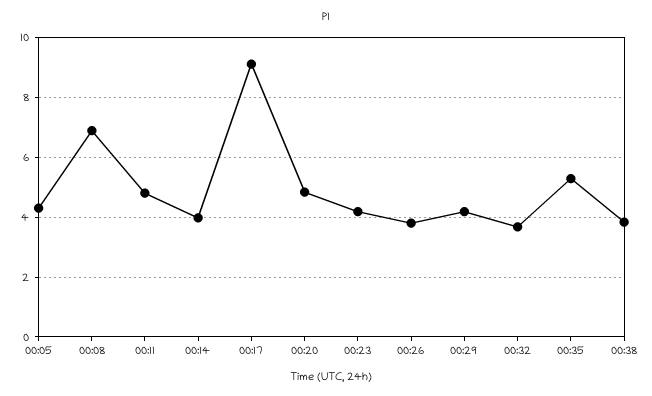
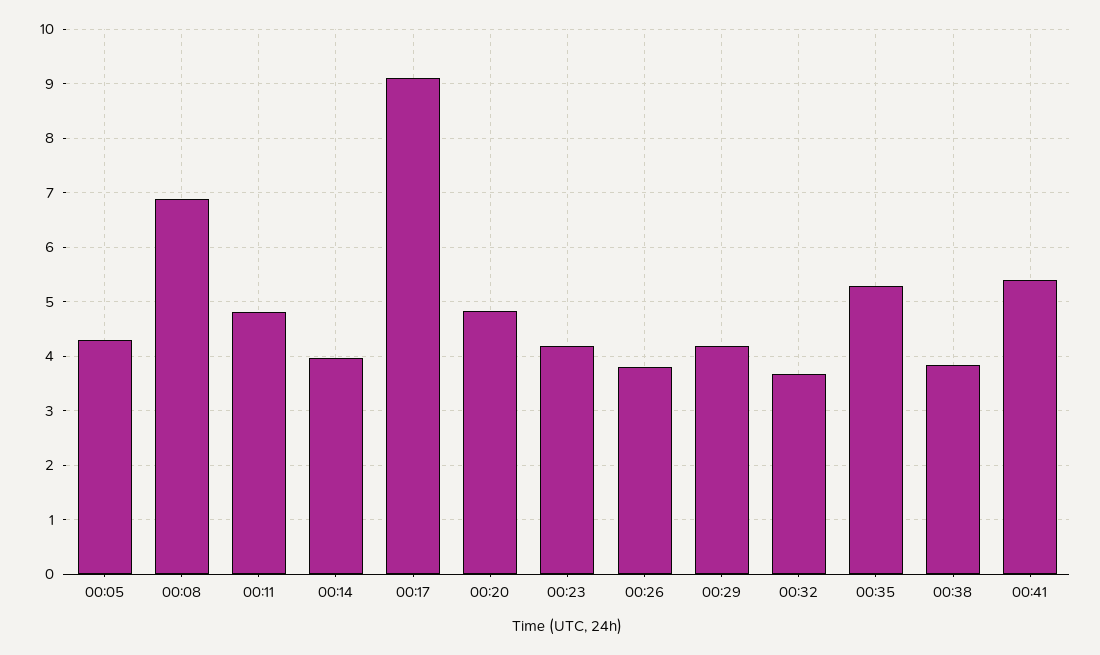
00:41: none -> 5.4

